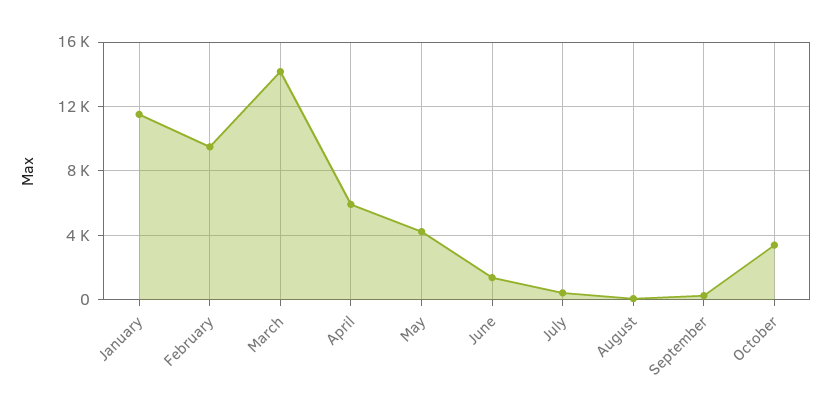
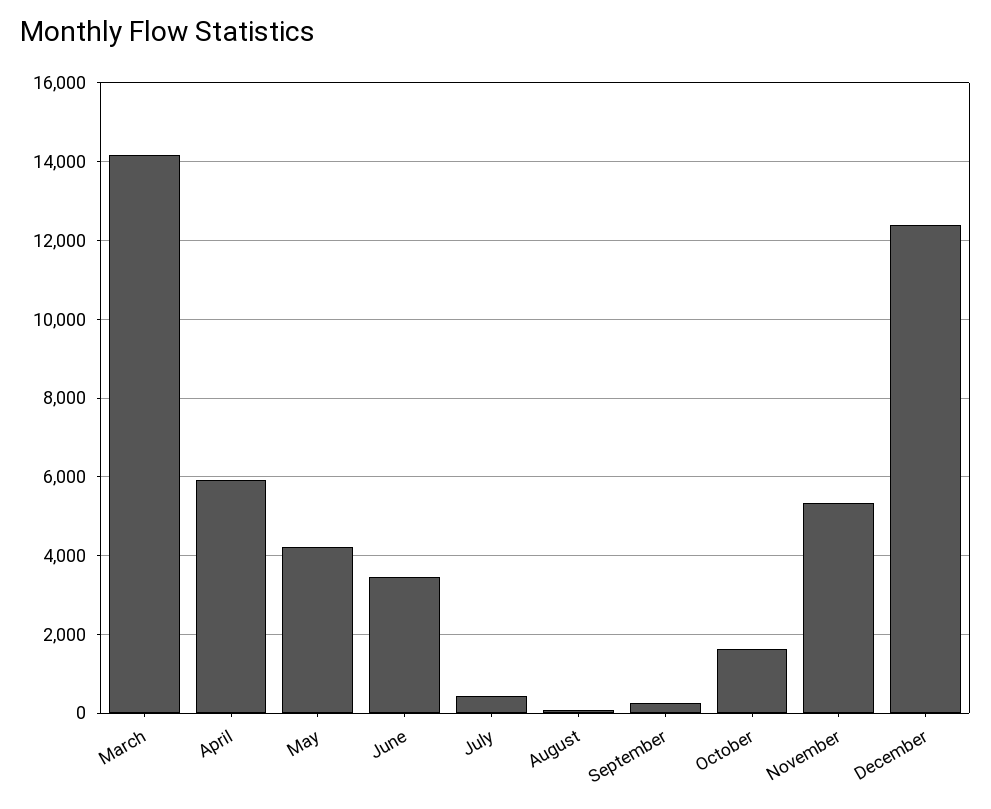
January: 11500 -> none
February: 9500 -> none
June: 1500 -> 3400
October: 3500 -> 1600
November: none -> 5400
December: none -> 12400

